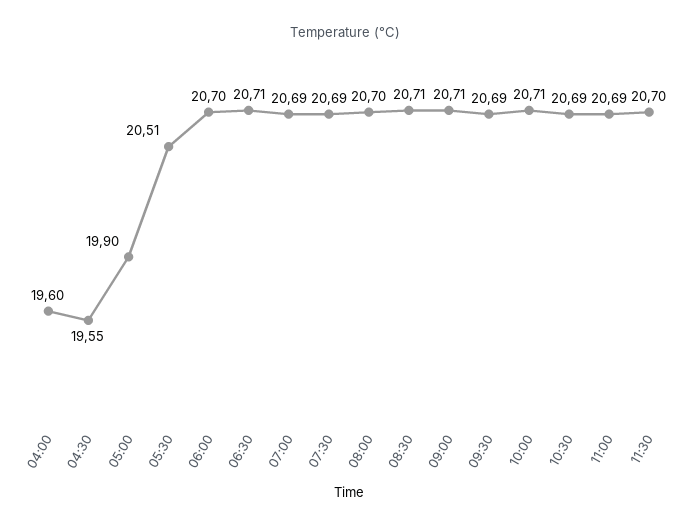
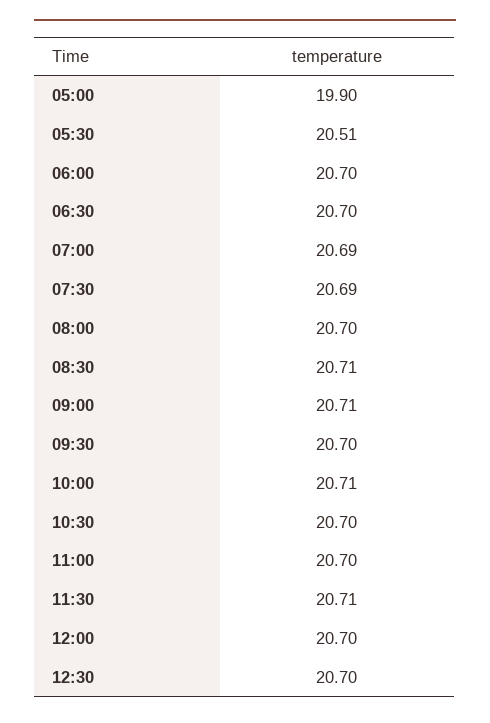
04:00: 19.6 -> none
04:30: 19.55 -> none
06:30: 20.71 -> 20.7
09:30: 20.69 -> 20.7
10:30: 20.69 -> 20.7
11:00: 20.69 -> 20.7
11:30: 20.7 -> 20.71
12:00: none -> 20.7
12:30: none -> 20.7

